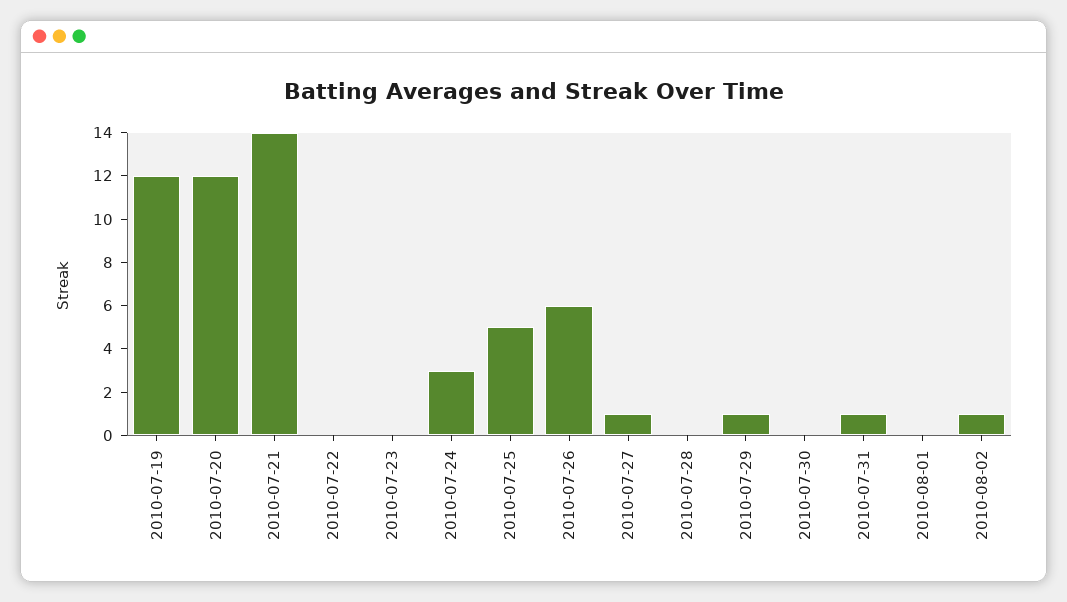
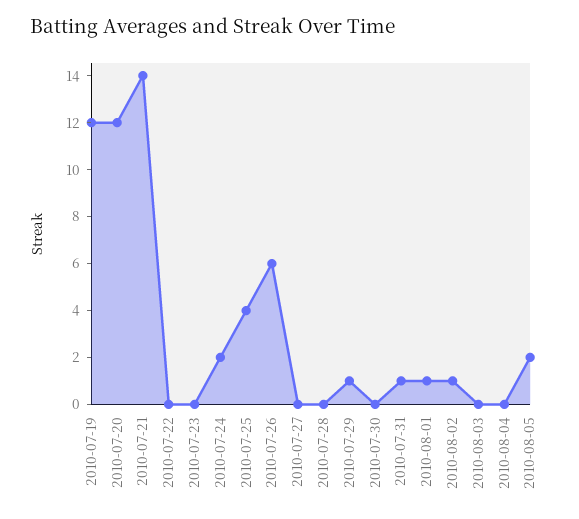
2010-07-24: 3 -> 2
2010-07-25: 5 -> 4
2010-07-27: 1 -> 0
2010-08-01: 0 -> 1
2010-08-03: none -> 0
2010-08-04: none -> 0
2010-08-05: none -> 2

